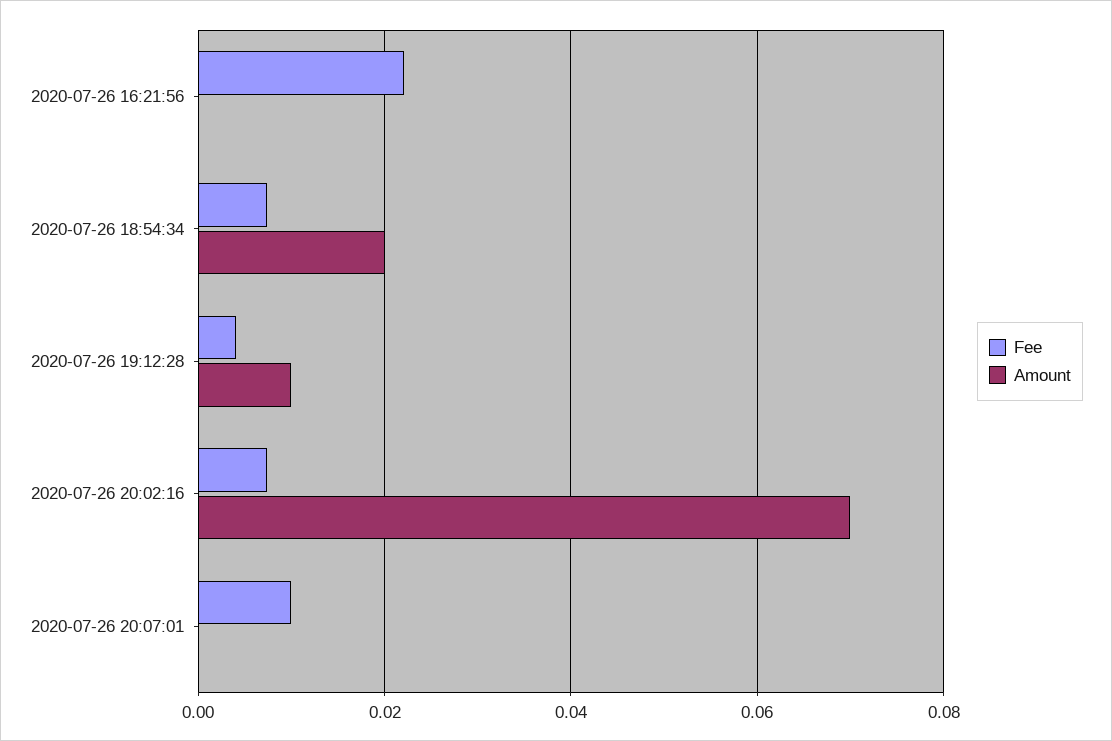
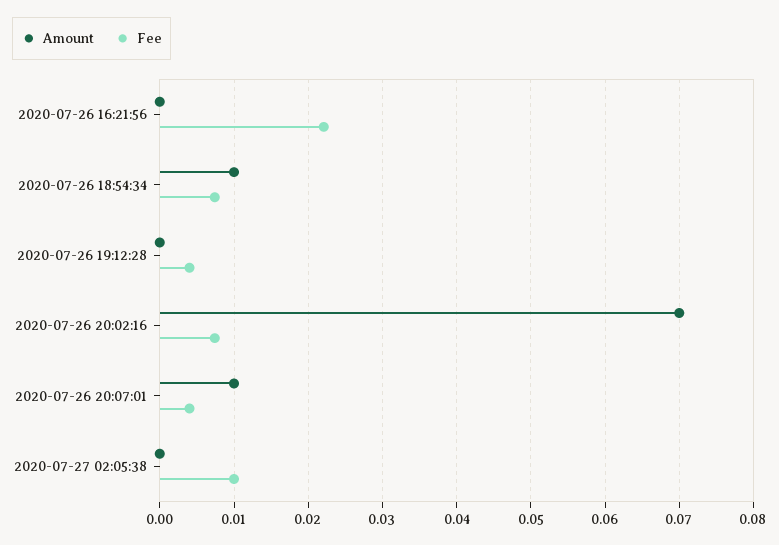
Amount, 2020-07-26 18:54:34: 0.02 -> 0.01
Amount, 2020-07-26 19:12:28: 0.01 -> 0
Fee, 2020-07-26 20:07:01: 0.01 -> 0.004
Amount, 2020-07-26 20:07:01: 0 -> 0.01
Amount, 2020-07-27 02:05:38: none -> 0
Fee, 2020-07-27 02:05:38: none -> 0.01

